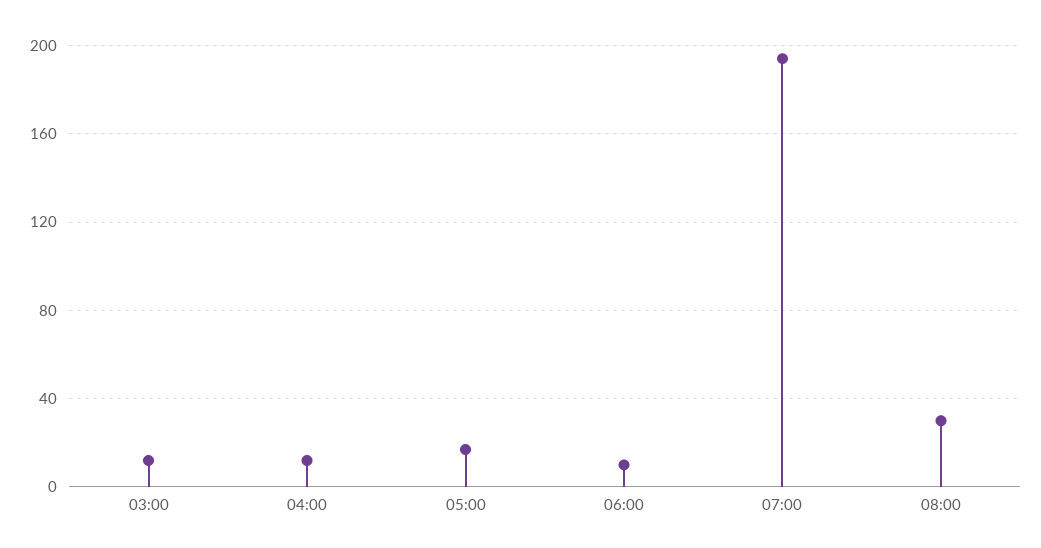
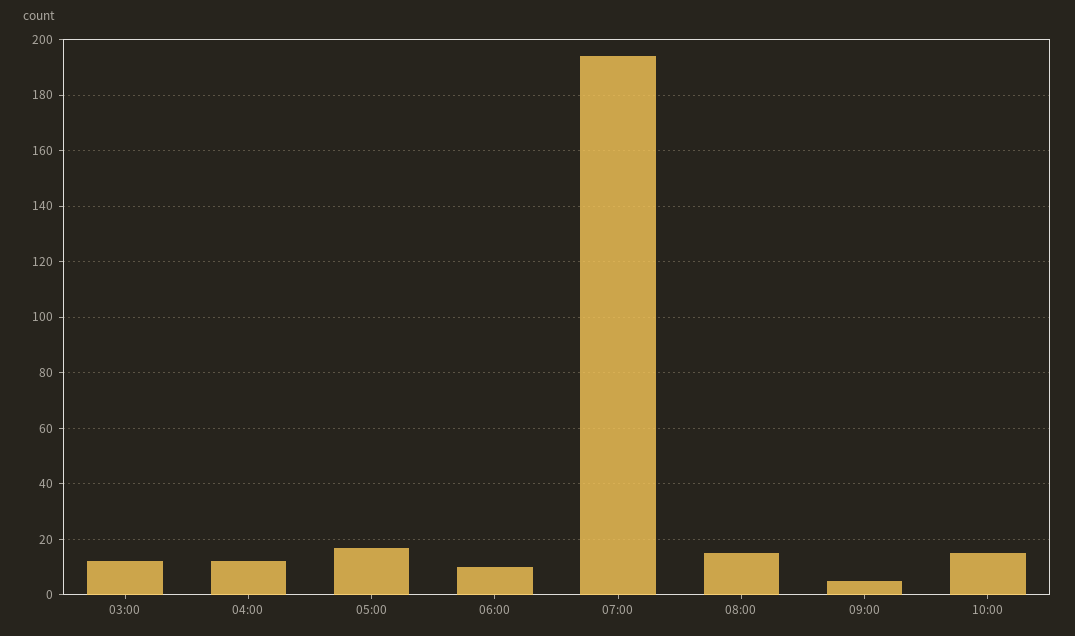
08:00: 30 -> 15
09:00: none -> 5
10:00: none -> 15

